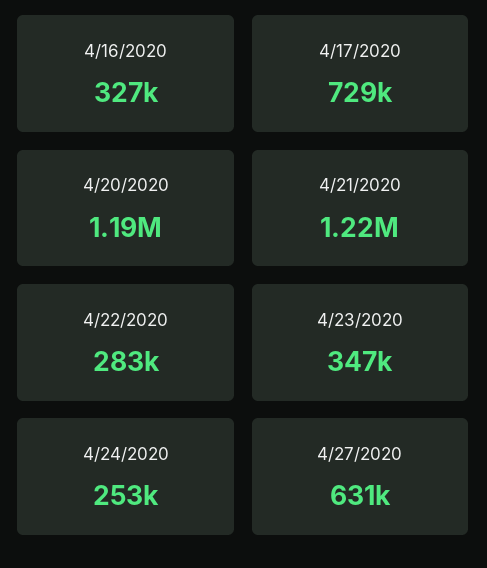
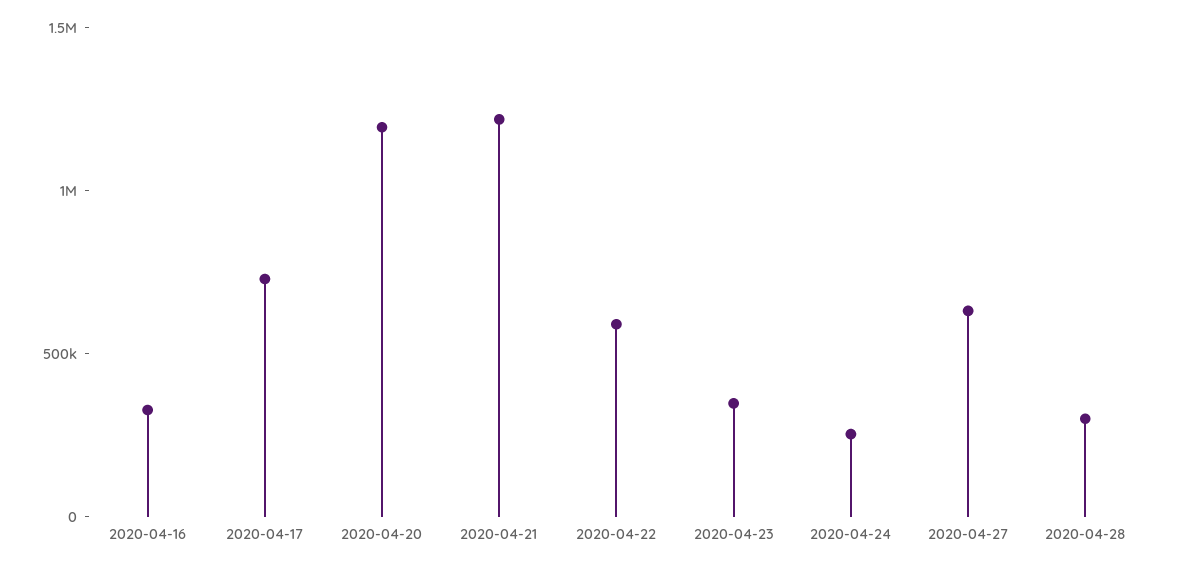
4/22/2020: 283000 -> 600000
2020-04-28: none -> 300000

